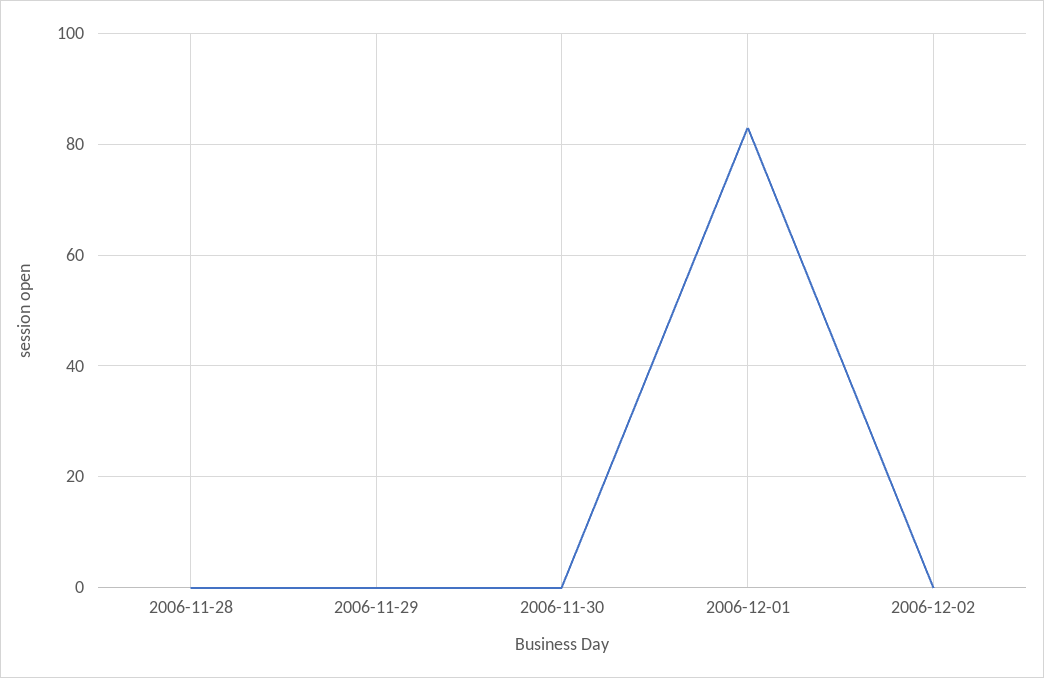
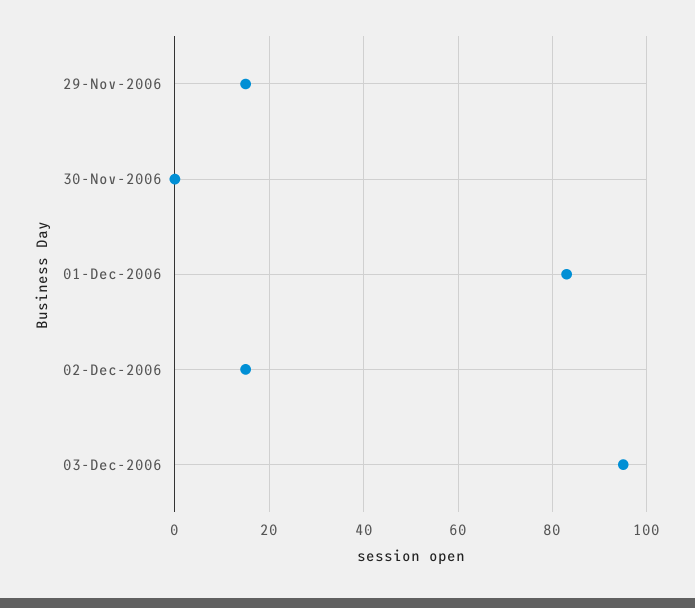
2006-11-28: 0 -> none
2006-11-29: 0 -> 15
2006-12-02: 0 -> 15
03-Dec-2006: none -> 95

